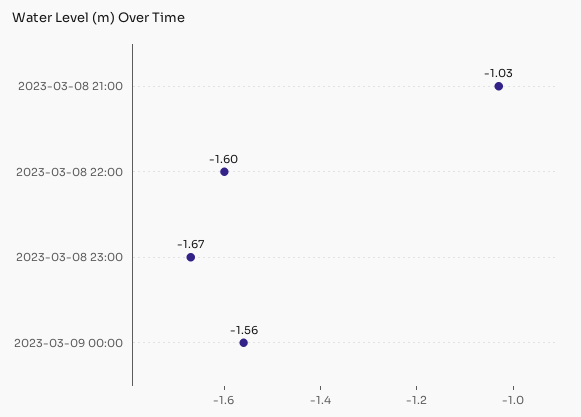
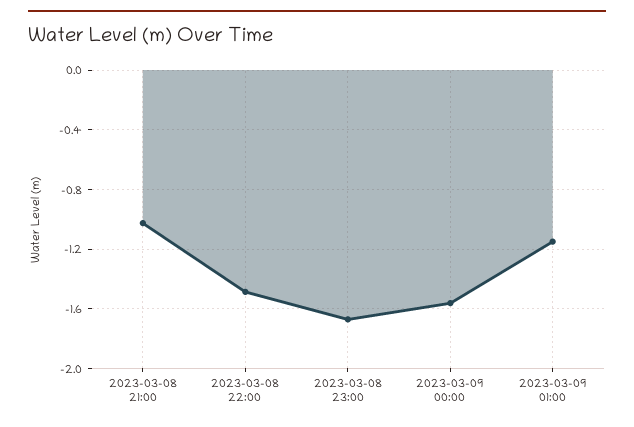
2023-03-08 22:00: -1.6 -> -1.5
2023-03-09 01:00: none -> -1.15

